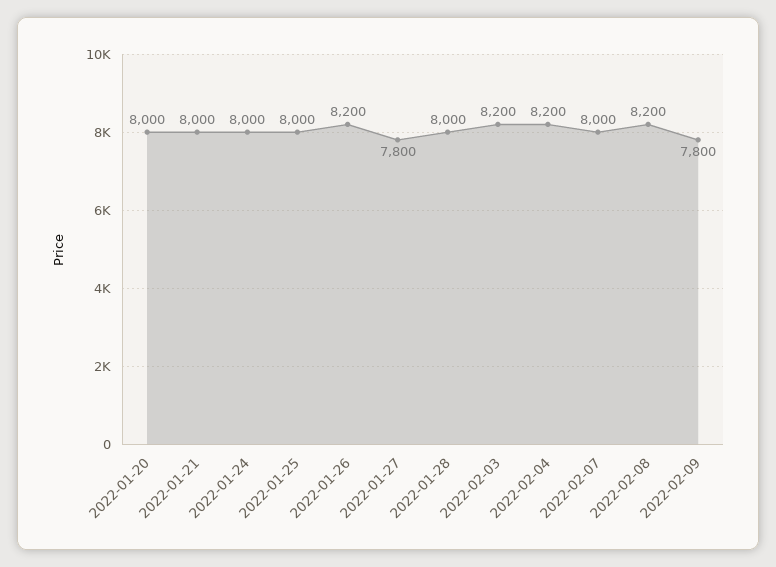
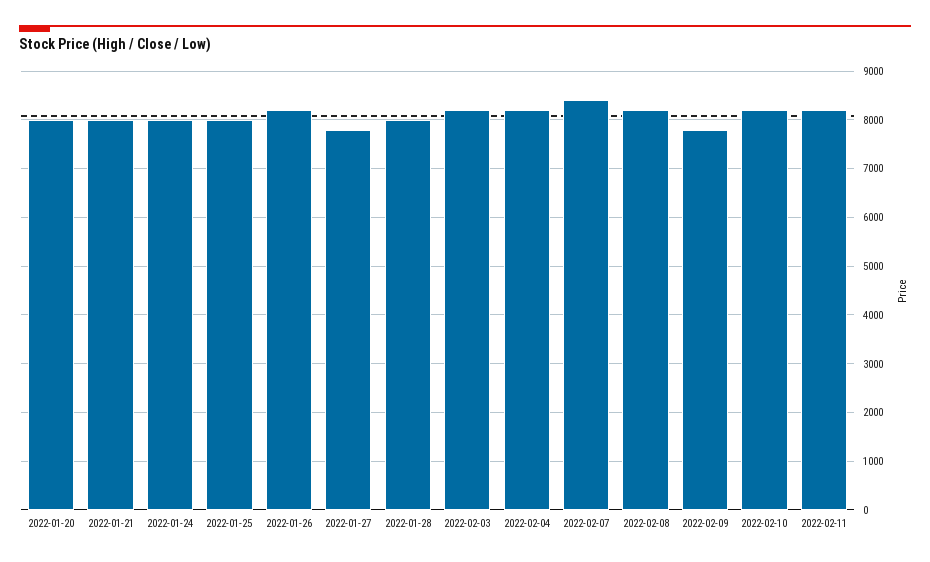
2022-02-07: 8000 -> 8400
2022-02-10: none -> 8200
2022-02-11: none -> 8200

